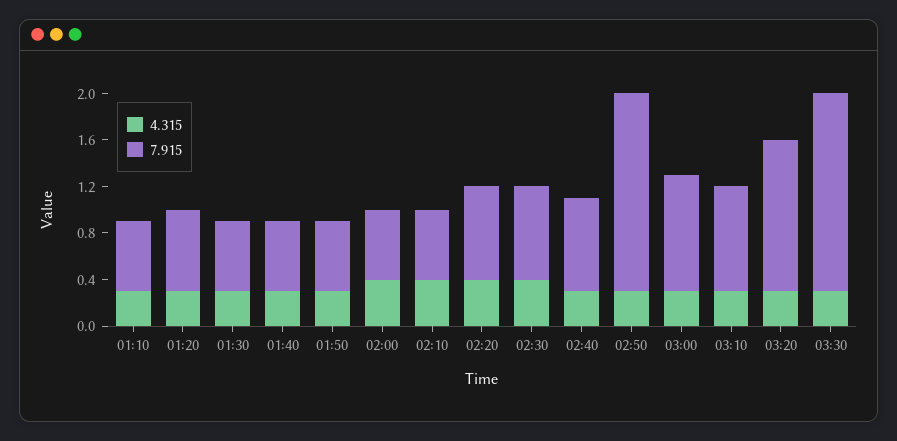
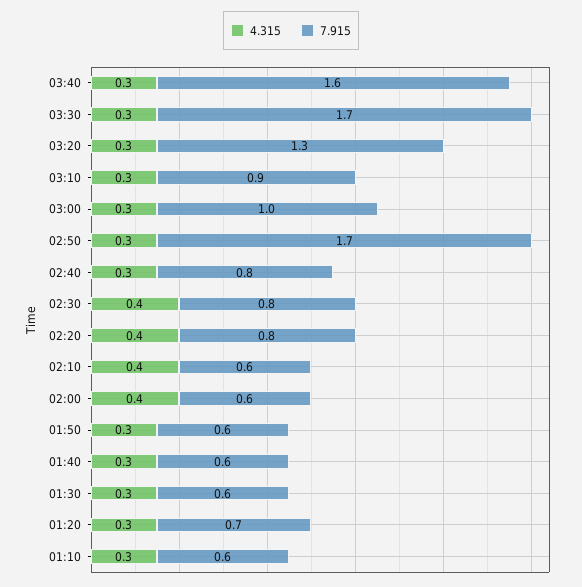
4.315, 03:40: none -> 0.3
7.915, 03:40: none -> 1.6

